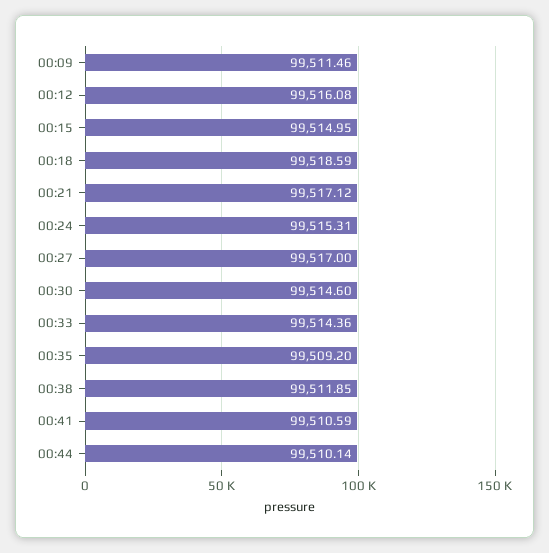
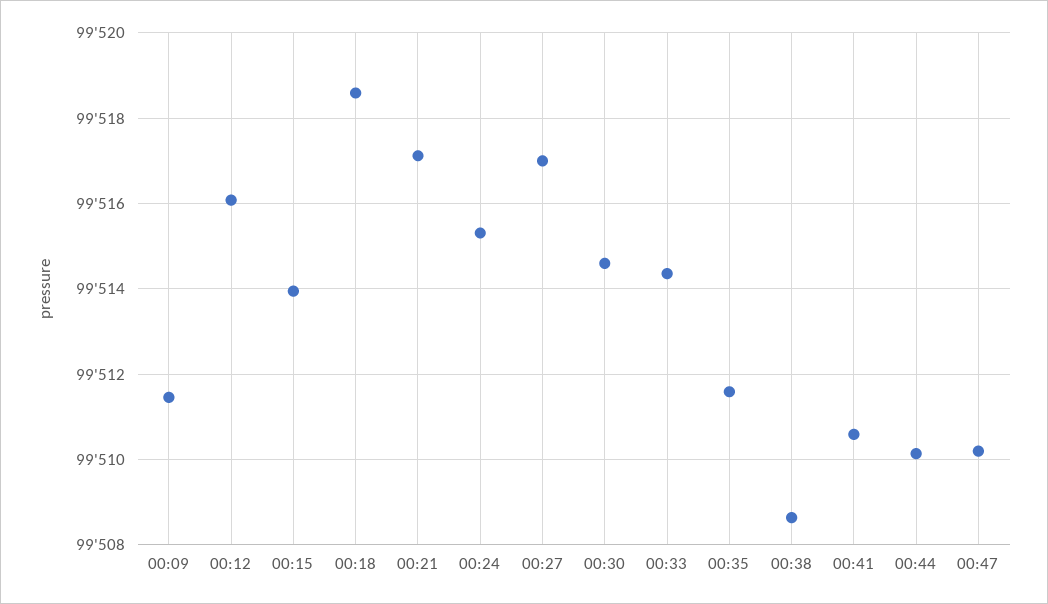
00:15: 99514.95 -> 99514
00:35: 99509.2 -> 99511.6
00:38: 99511.85 -> 99508.6
00:47: none -> 99510.2

